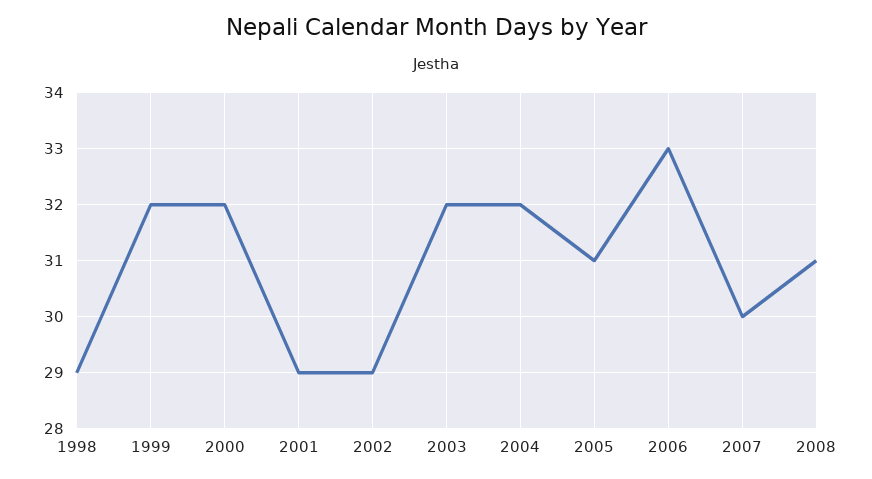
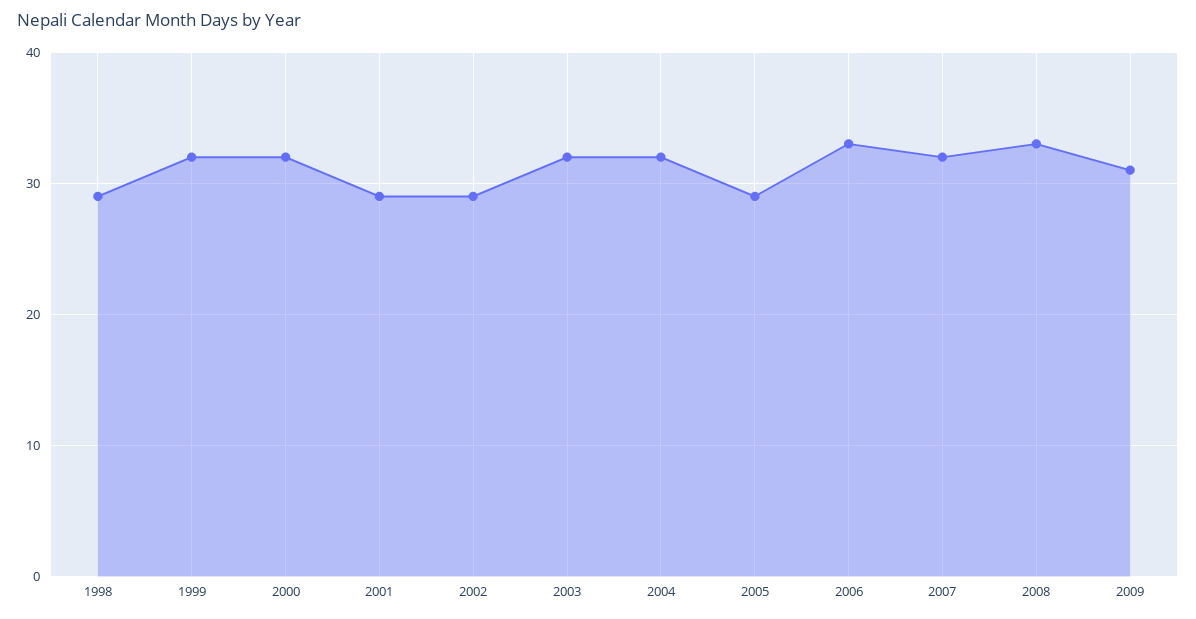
2005: 31 -> 29
2007: 30 -> 32
2008: 31 -> 33
2009: none -> 31

